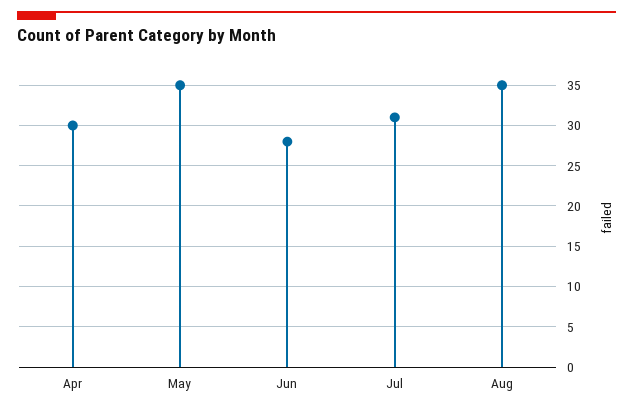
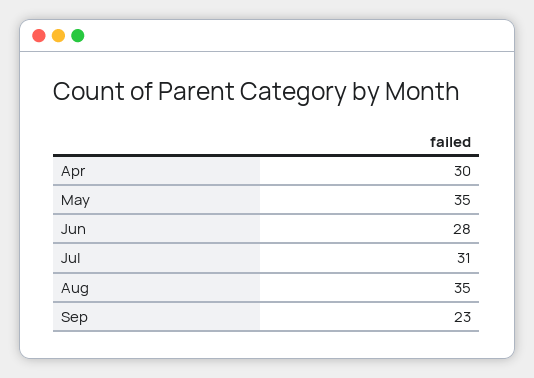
Sep: none -> 23

